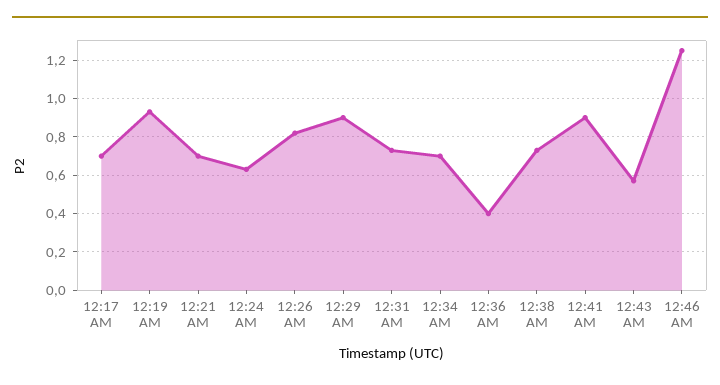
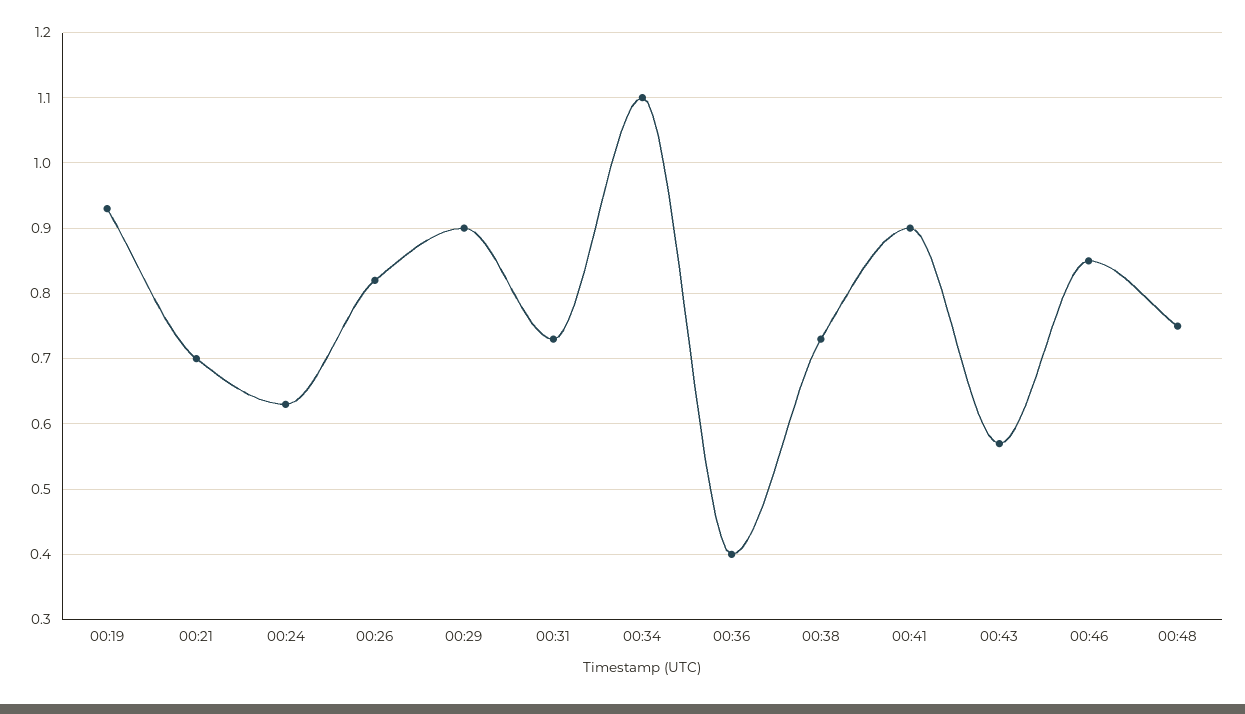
12:17 AM: 0.7 -> none
12:34 AM: 0.7 -> 1.1
12:46 AM: 1.25 -> 0.85
00:48: none -> 0.75

